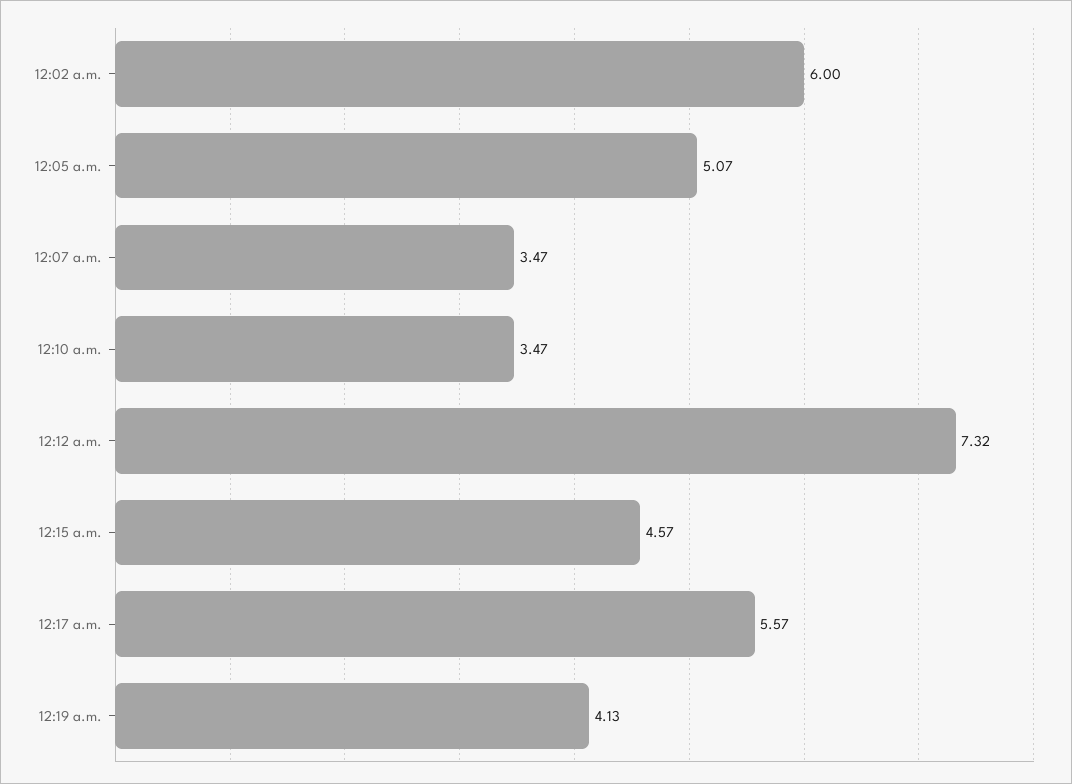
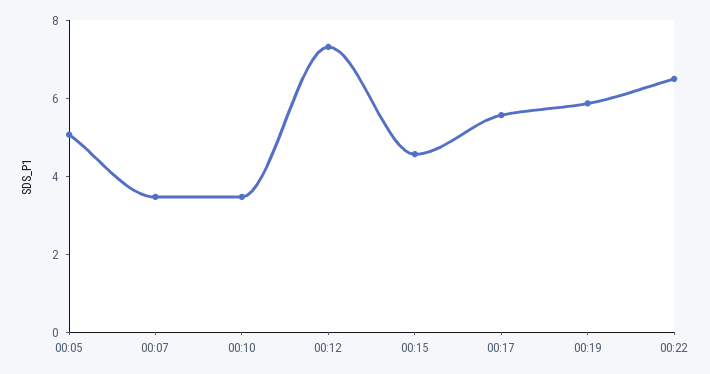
12:02 a.m.: 6 -> none
12:19 a.m.: 4.13 -> 6
00:22: none -> 6.5

